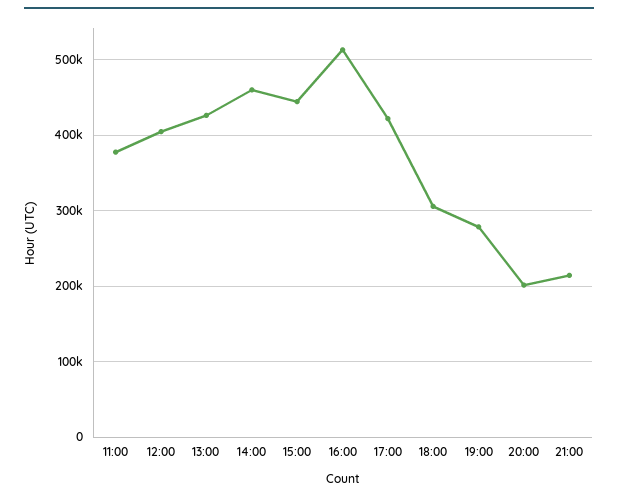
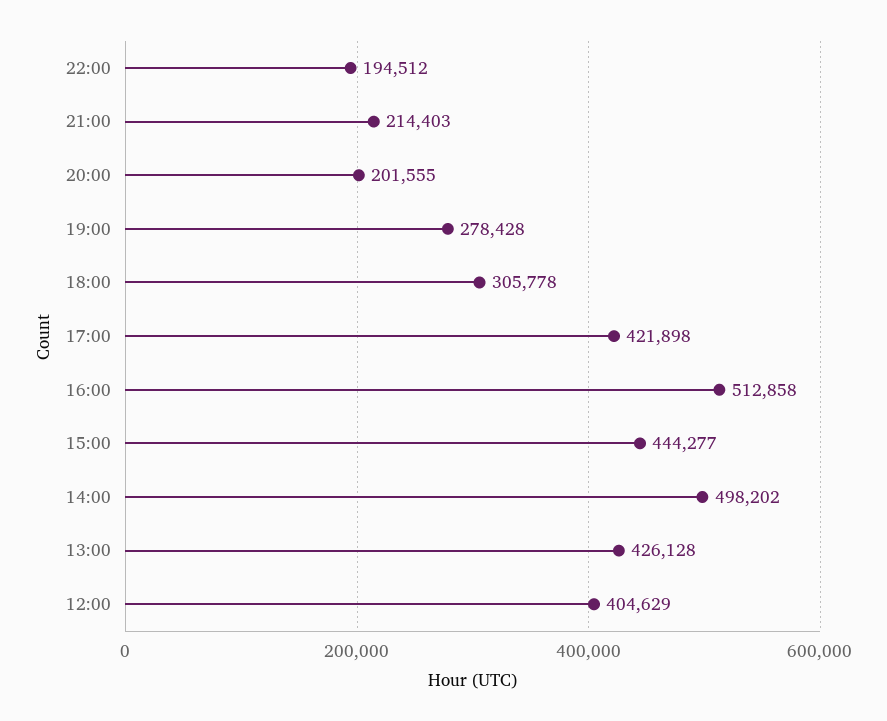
11:00: 380000 -> none
14:00: 460000 -> 498202
22:00: none -> 194512

